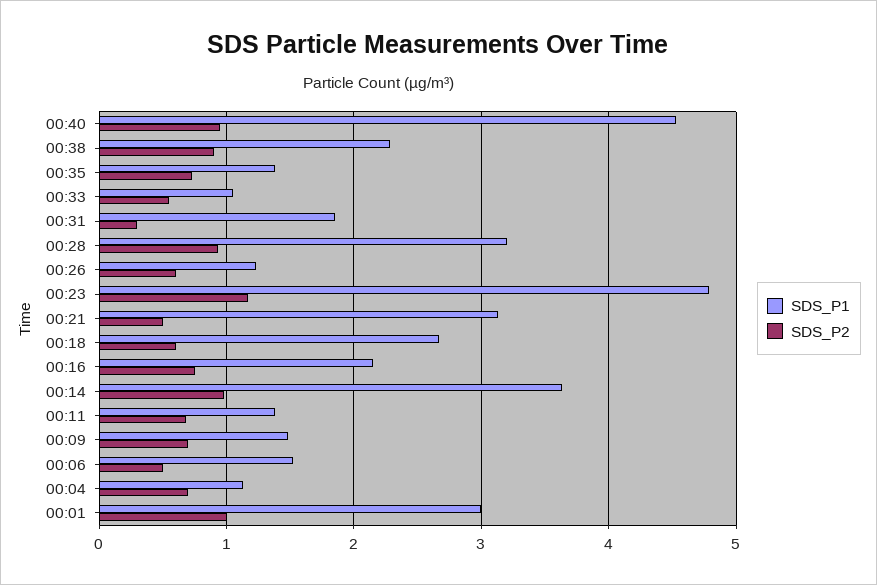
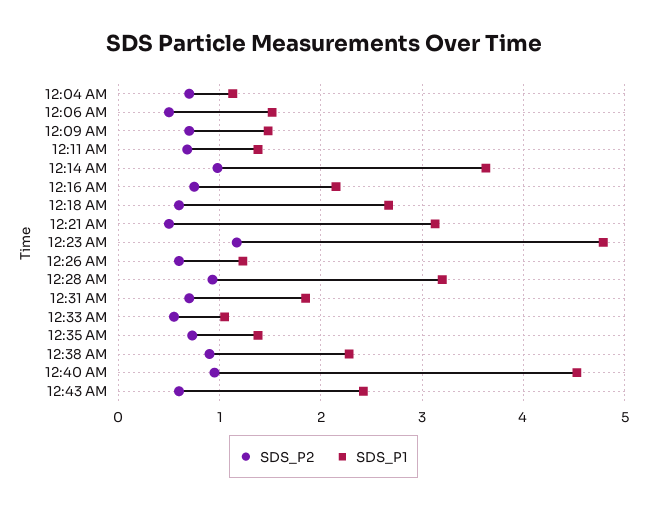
SDS_P2, 00:31: 0.3 -> 0.7
SDS_P1, 00:01: 3 -> none
SDS_P2, 00:01: 1 -> none
SDS_P2, 12:43 AM: none -> 0.6
SDS_P1, 12:43 AM: none -> 2.4

